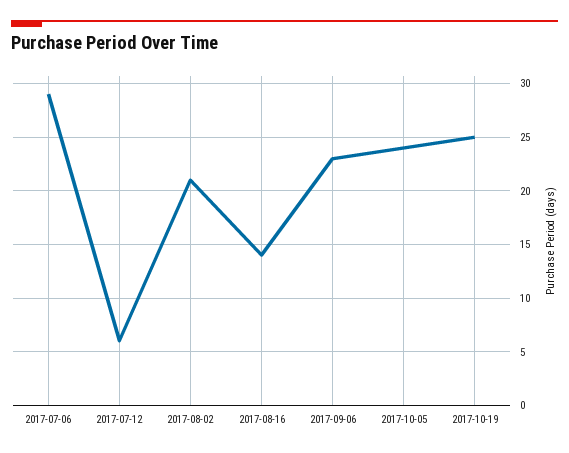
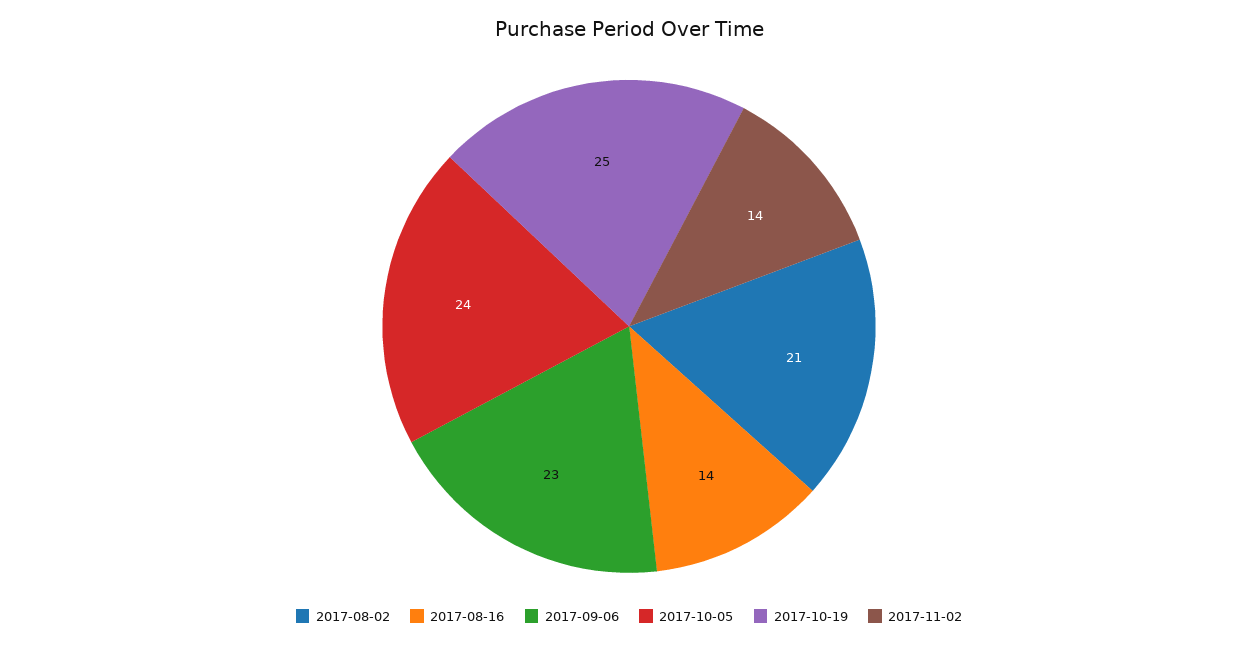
2017-07-06: 29 -> none
2017-07-12: 6 -> none
2017-11-02: none -> 14

